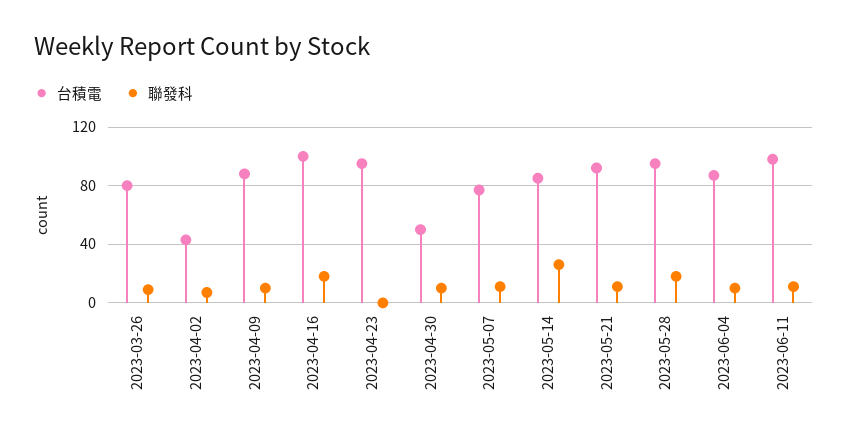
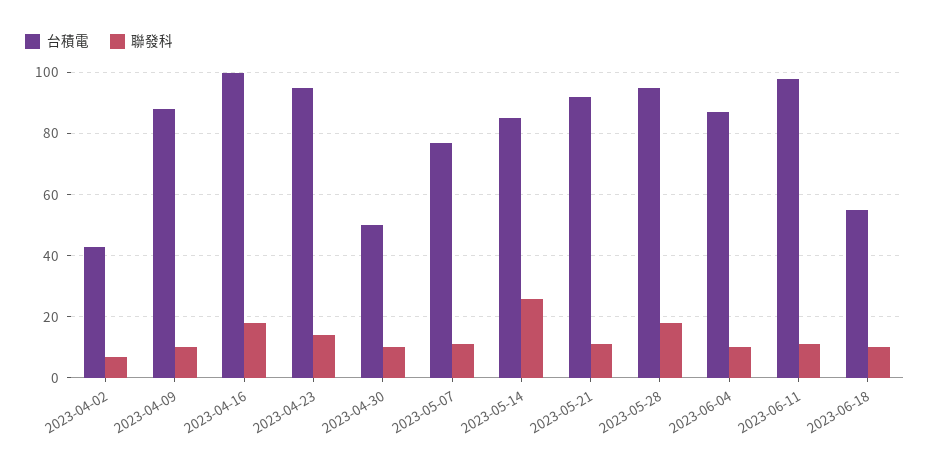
台積電, 2023-03-26: 80 -> none
聯發科, 2023-03-26: 10 -> none
聯發科, 2023-04-23: 0 -> 15
台積電, 2023-06-18: none -> 55
聯發科, 2023-06-18: none -> 10

